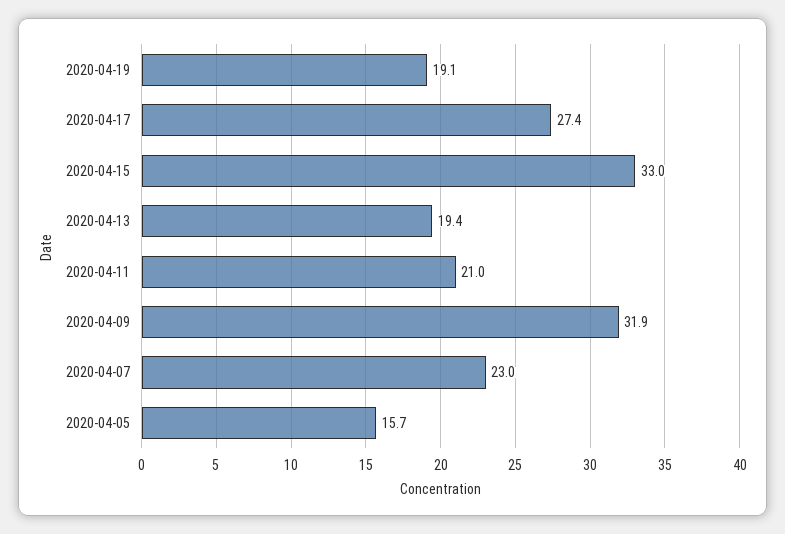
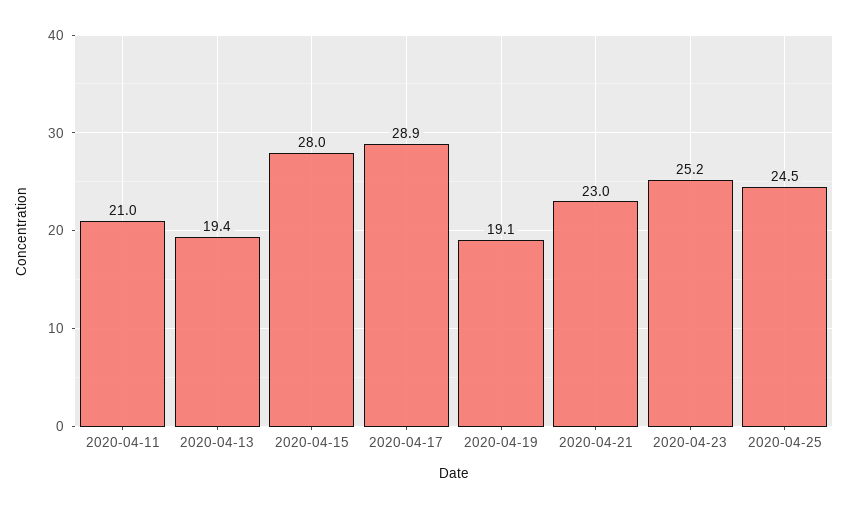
2020-04-17: 27.4 -> 28.9
2020-04-15: 33 -> 28
2020-04-09: 31.9 -> none
2020-04-07: 23 -> none
2020-04-05: 15.7 -> none
2020-04-21: none -> 23
2020-04-23: none -> 25.2
2020-04-25: none -> 24.5

